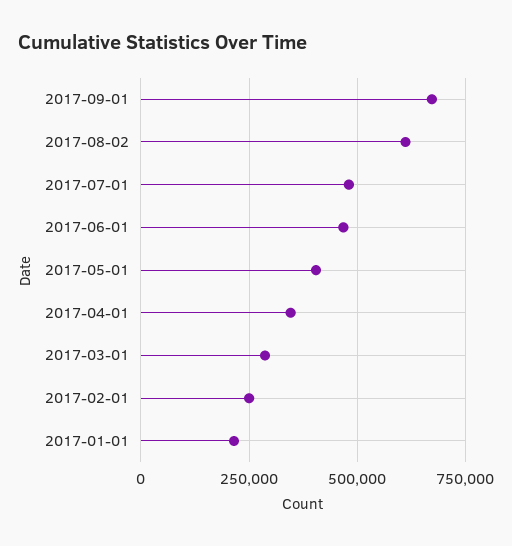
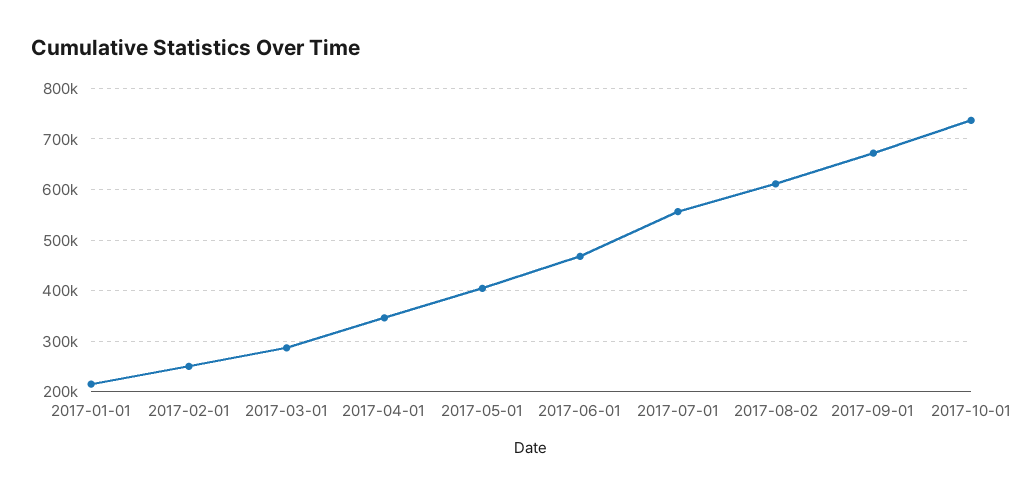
2017-07-01: 475000 -> 560000
2017-10-01: none -> 740000

